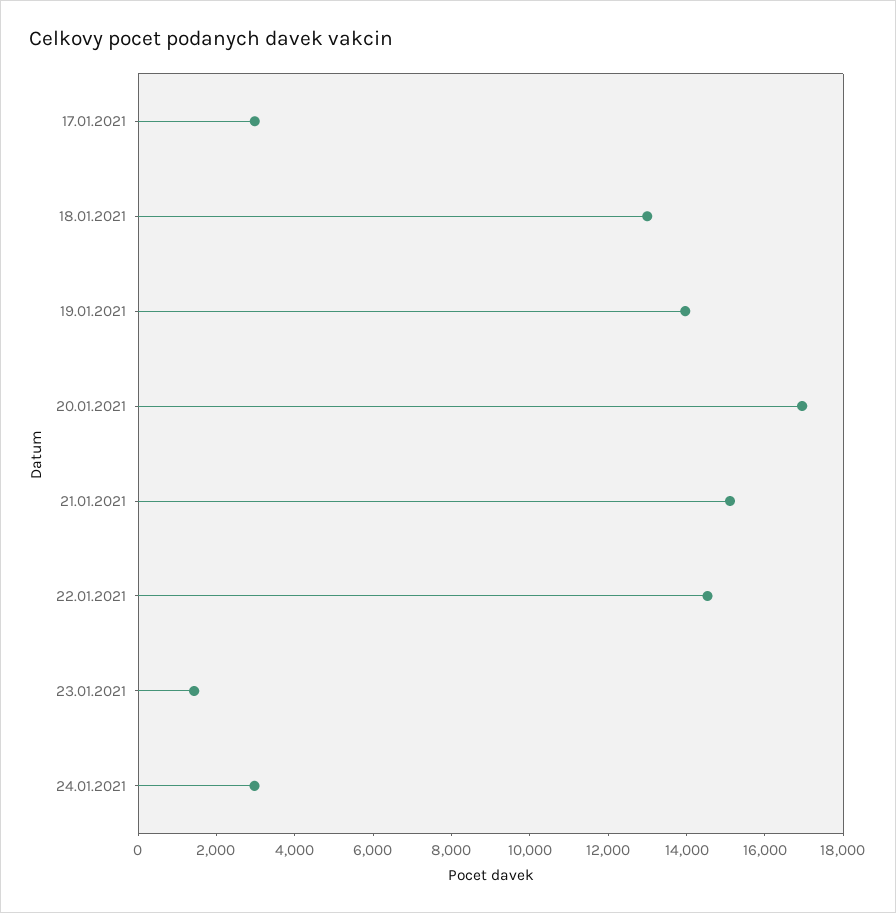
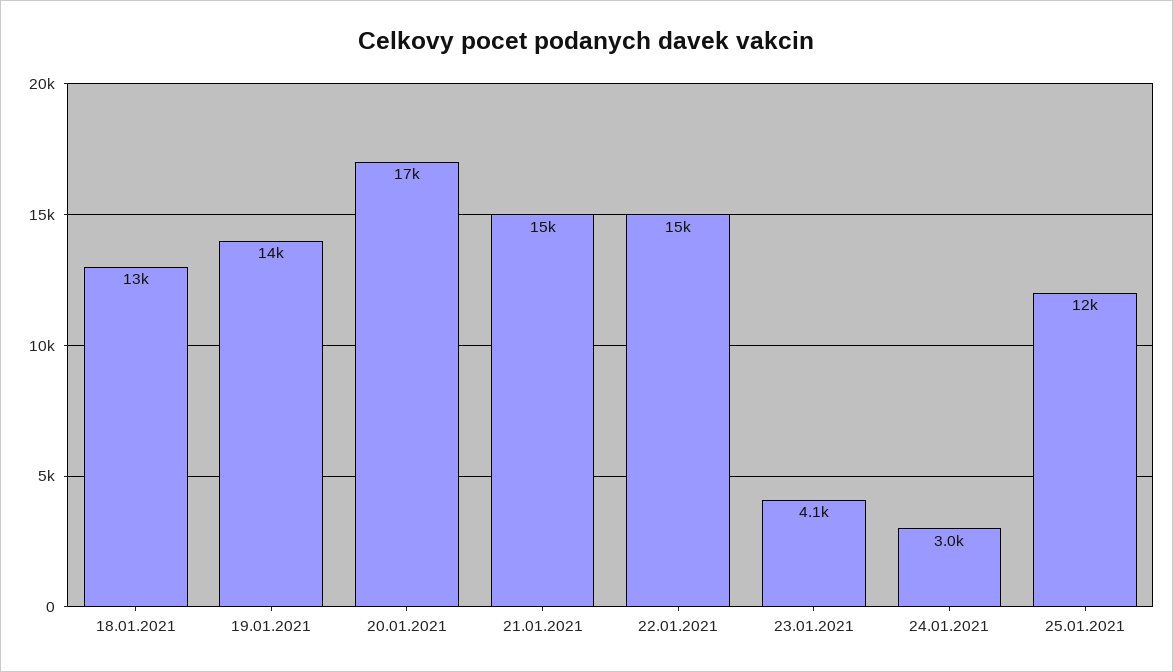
17.01.2021: 3000 -> none
23.01.2021: 1500 -> 4100
25.01.2021: none -> 12000

